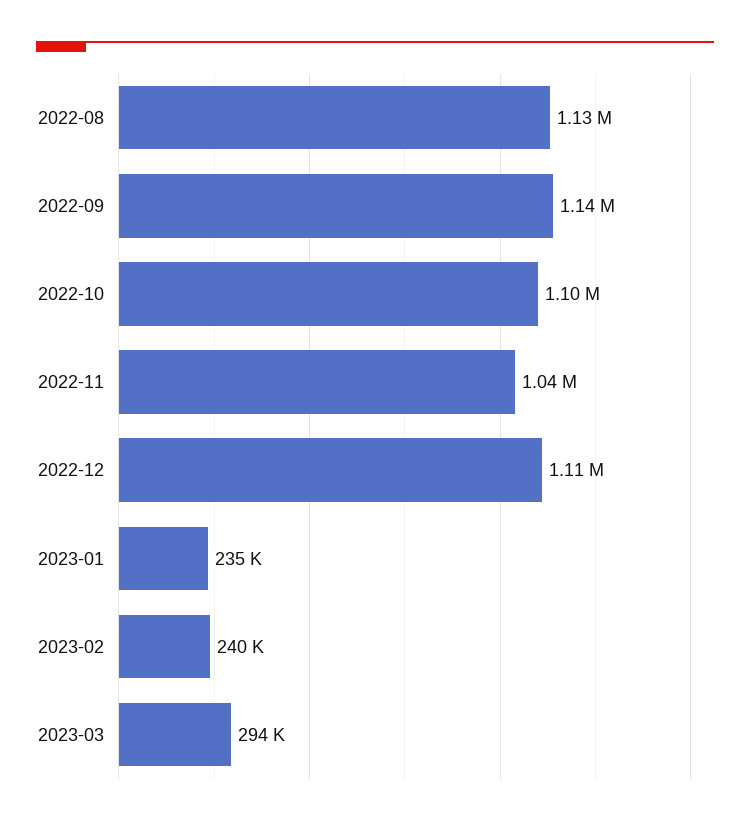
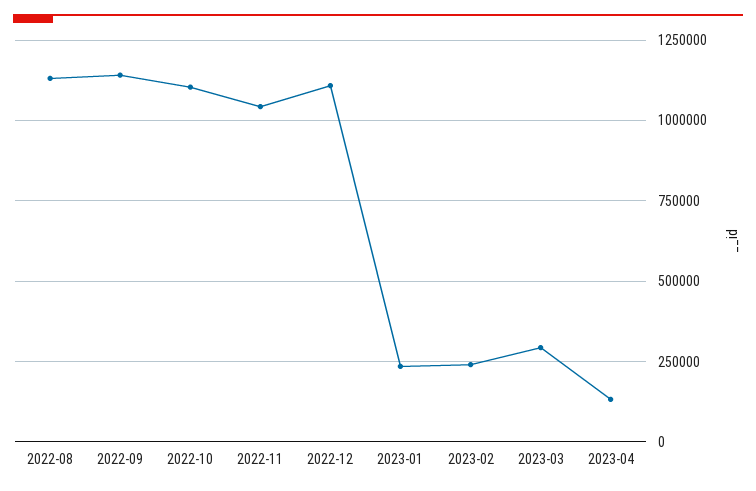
2023-04: none -> 125000

